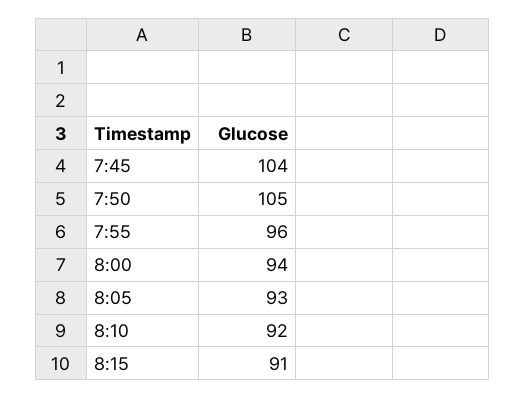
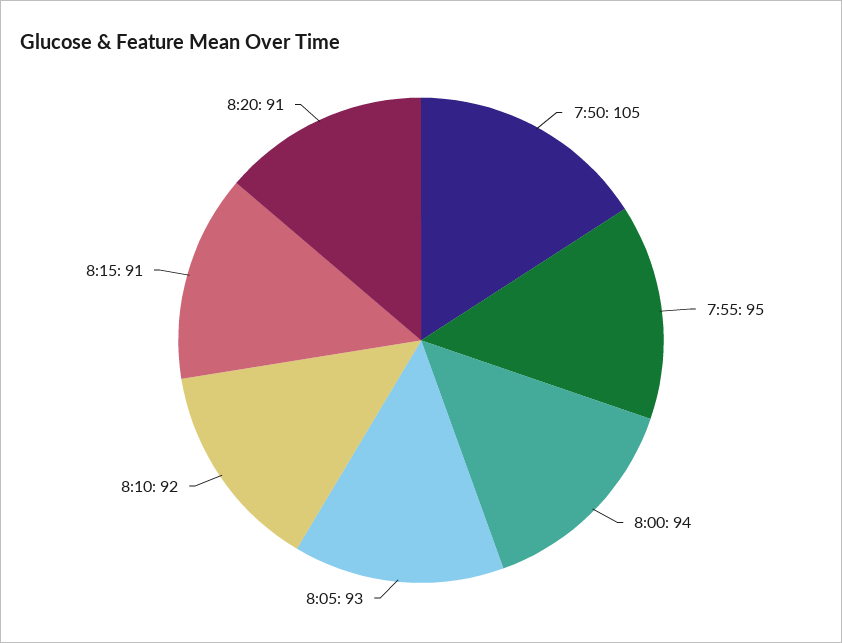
7:45: 104 -> none
7:55: 96 -> 95
8:20: none -> 91

